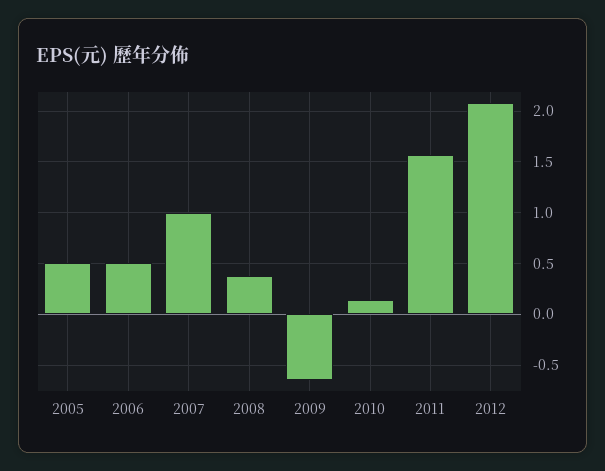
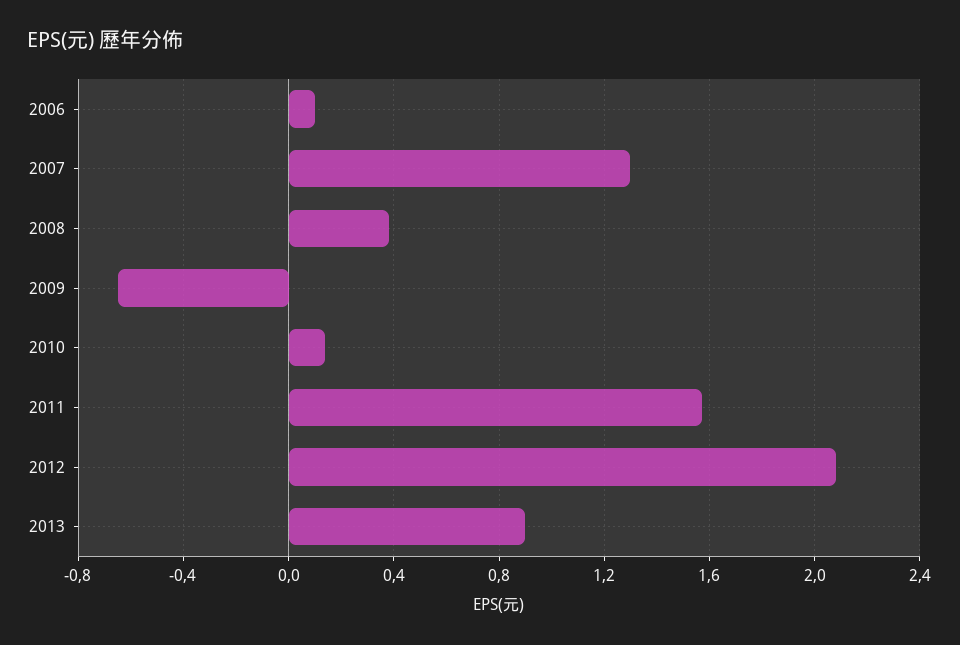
2005: 0.5 -> none
2006: 0.5 -> 0.1
2007: 1 -> 1.3
2013: none -> 0.9

